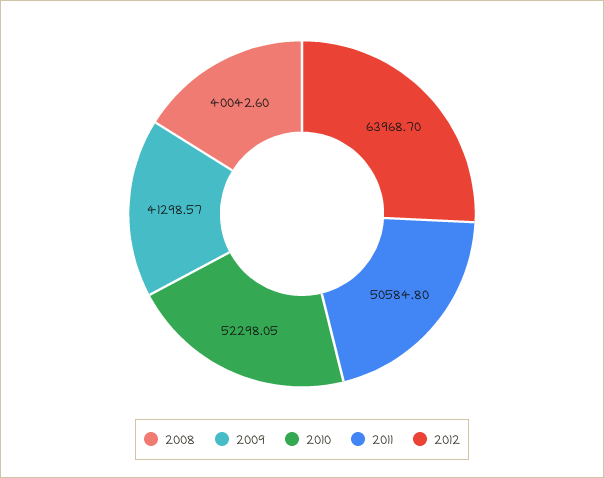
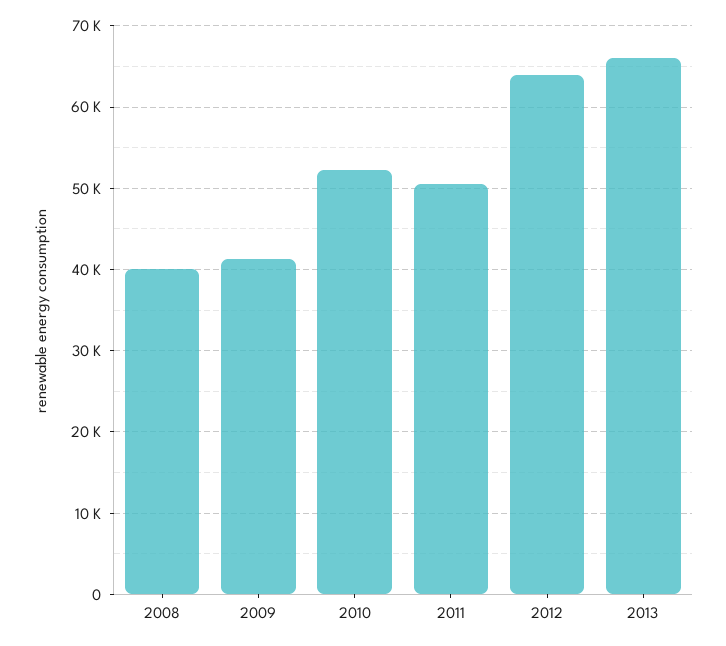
2013: none -> 66000

